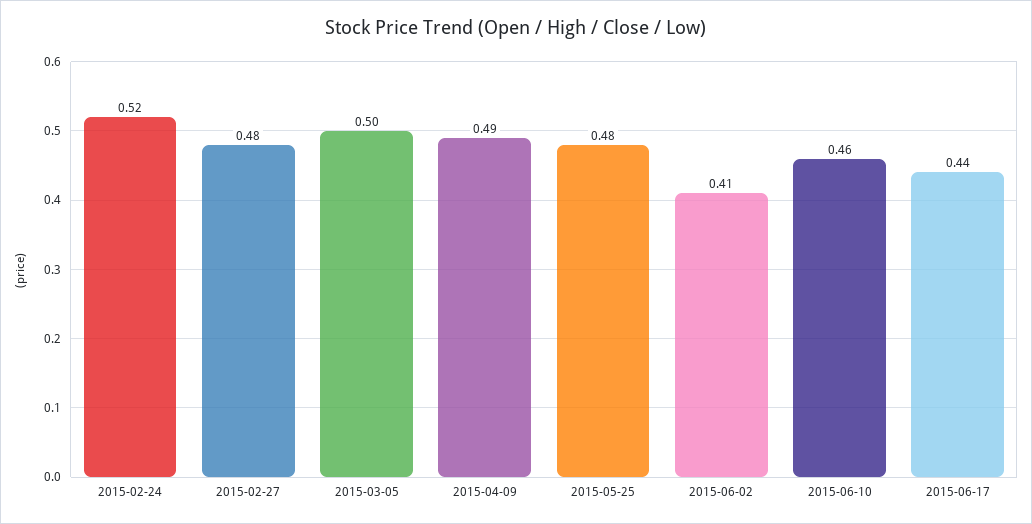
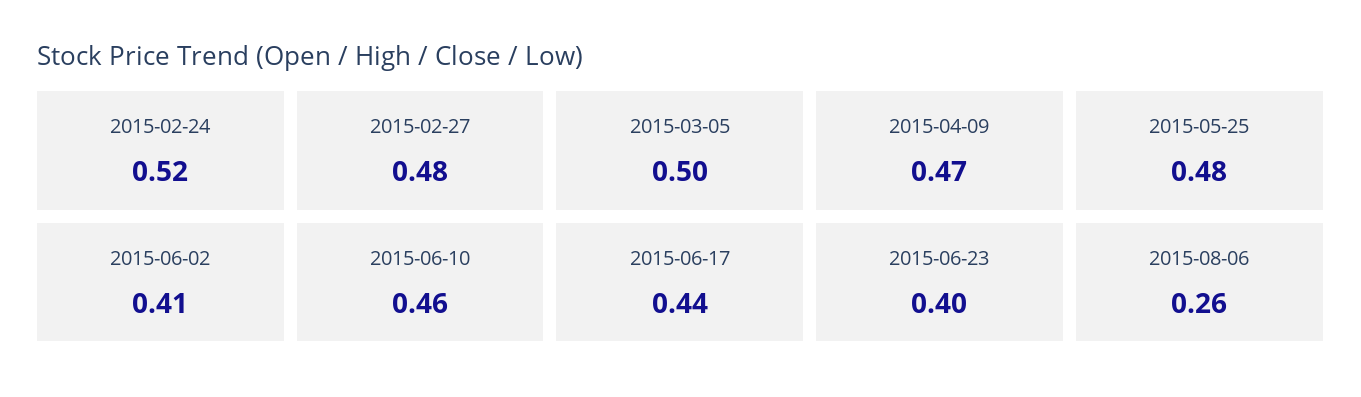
2015-04-09: 0.49 -> 0.47
2015-06-23: none -> 0.4
2015-08-06: none -> 0.26

